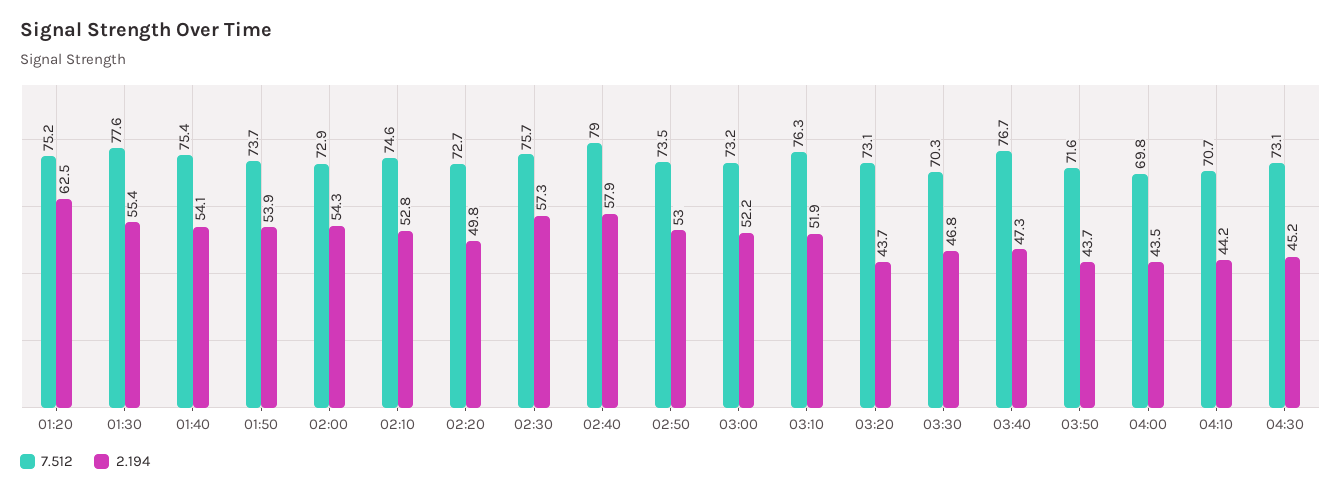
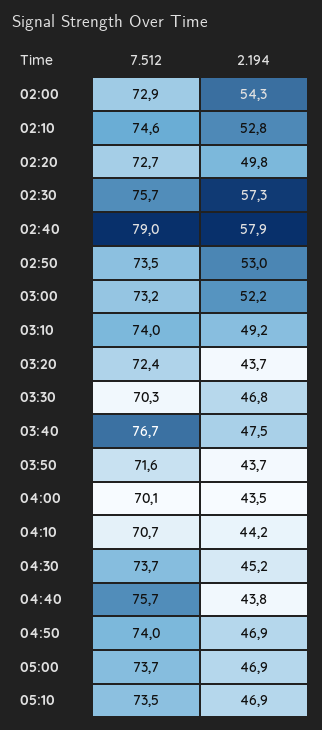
7.512, 01:20: 75.2 -> none
2.194, 01:20: 62.5 -> none
7.512, 01:30: 77.6 -> none
2.194, 01:30: 55.4 -> none
7.512, 01:40: 75.4 -> none
2.194, 01:40: 54.1 -> none
7.512, 01:50: 73.7 -> none
2.194, 01:50: 53.9 -> none
7.512, 03:10: 76.3 -> 74
2.194, 03:10: 51.9 -> 49.2
7.512, 03:20: 73.1 -> 72.4
2.194, 03:40: 47.3 -> 47.5
7.512, 04:00: 69.8 -> 70.1
7.512, 04:30: 73.1 -> 73.7
7.512, 04:40: none -> 75.7
2.194, 04:40: none -> 43.8
7.512, 04:50: none -> 74
2.194, 04:50: none -> 46.9
7.512, 05:00: none -> 73.7
2.194, 05:00: none -> 46.9
7.512, 05:10: none -> 73.5
2.194, 05:10: none -> 46.9

